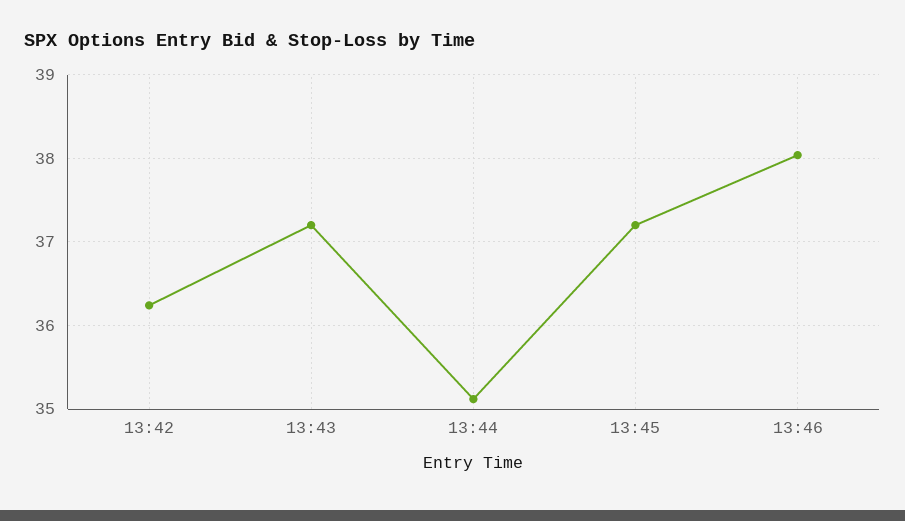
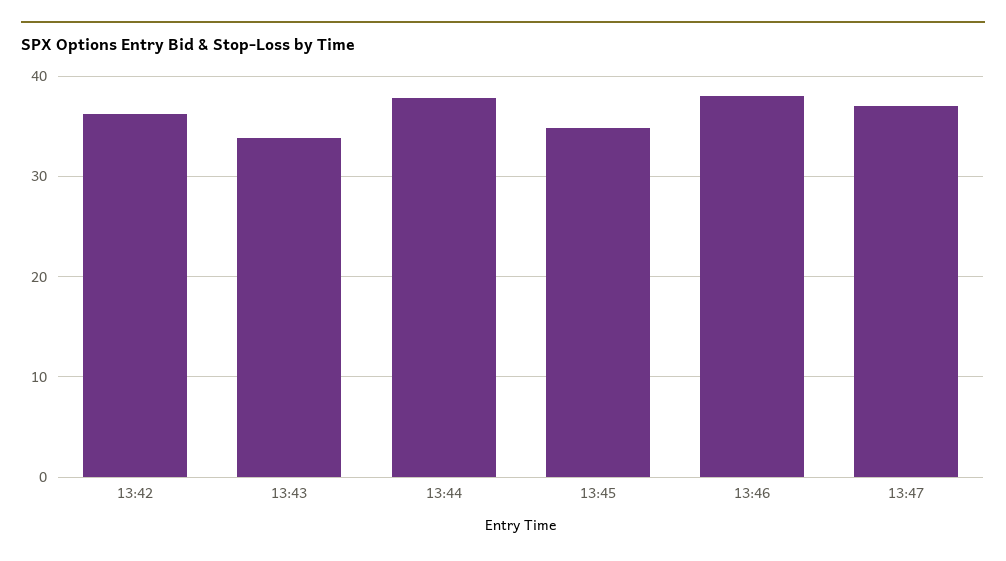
13:43: 37.2 -> 34
13:44: 35.1 -> 38
13:45: 37.2 -> 35
13:47: none -> 37

